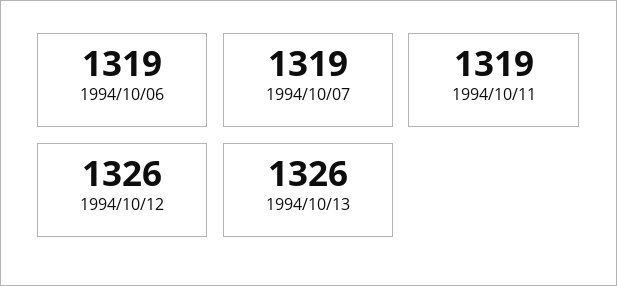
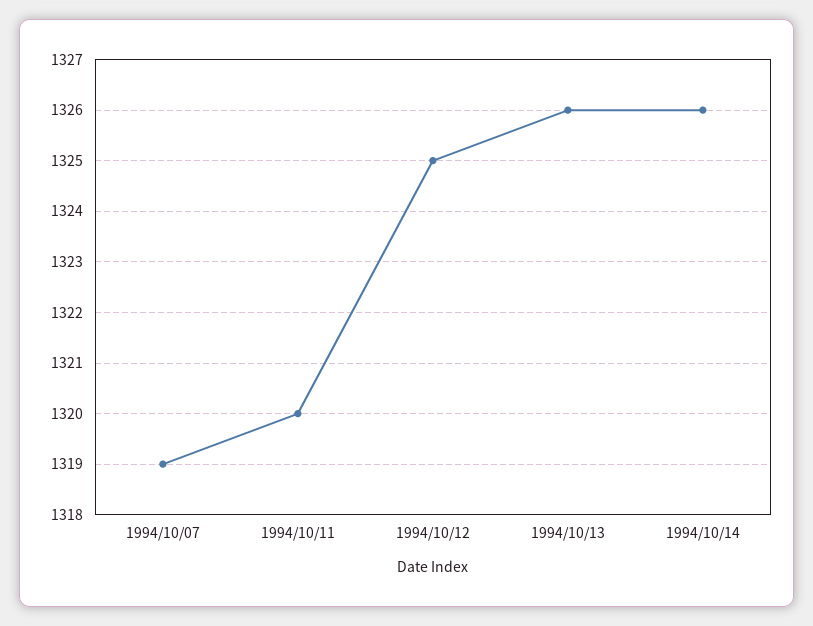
1994/10/06: 1319 -> none
1994/10/11: 1319 -> 1320
1994/10/12: 1326 -> 1325
1994/10/14: none -> 1326

